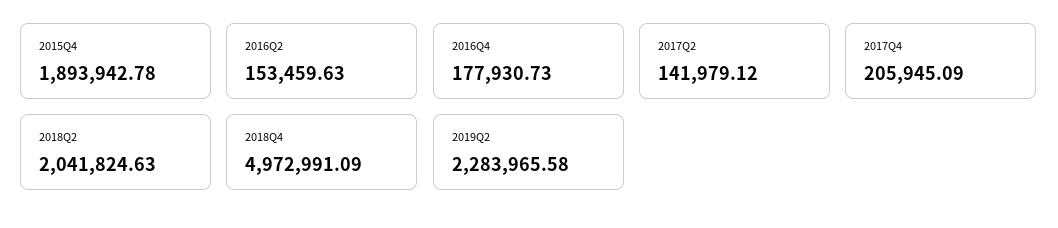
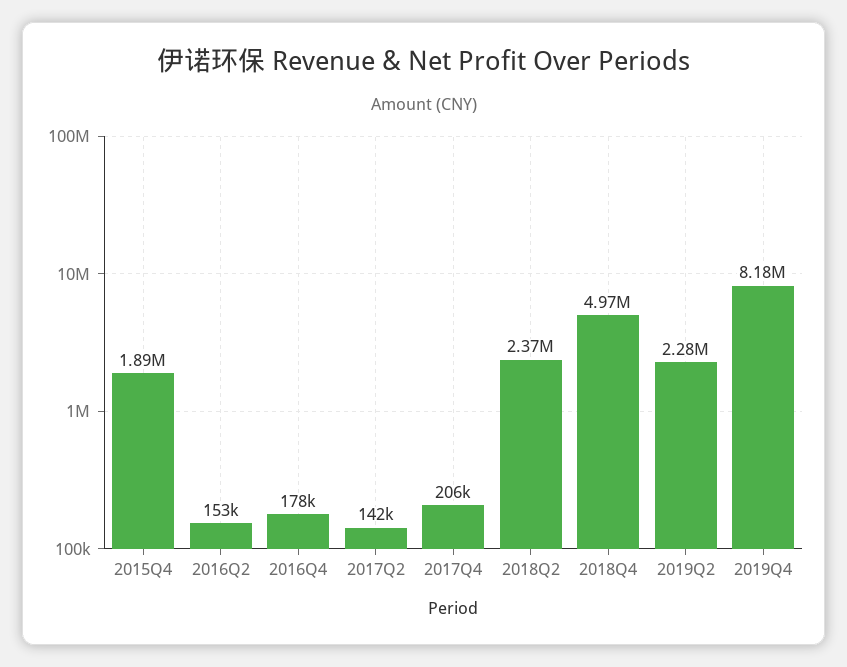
2018Q2: 2041824.63 -> 2370000
2019Q4: none -> 8180000

